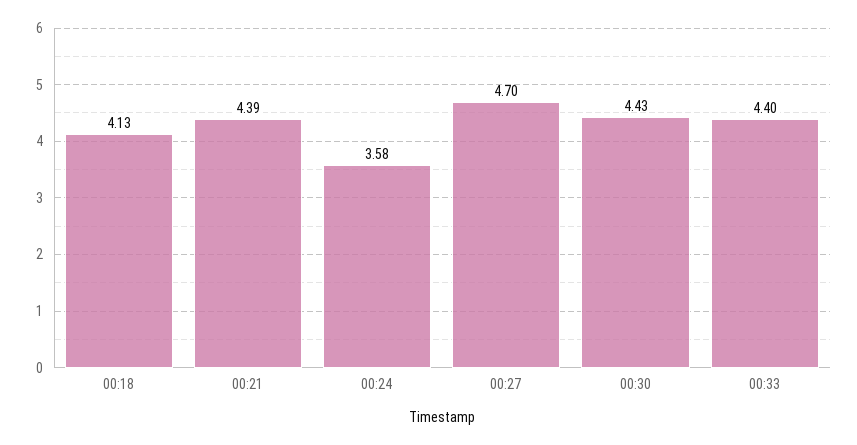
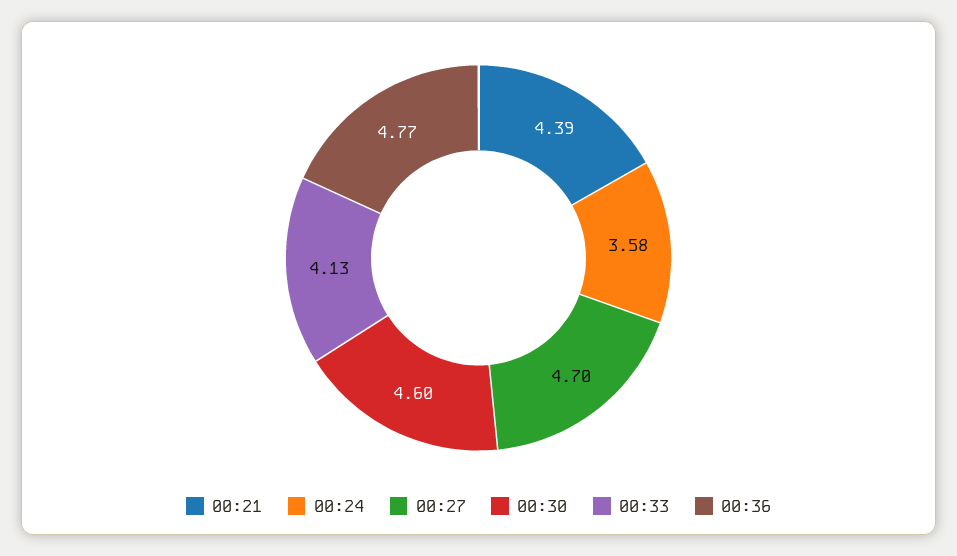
00:18: 4.13 -> none
00:30: 4.43 -> 4.6
00:33: 4.4 -> 4.13
00:36: none -> 4.77

